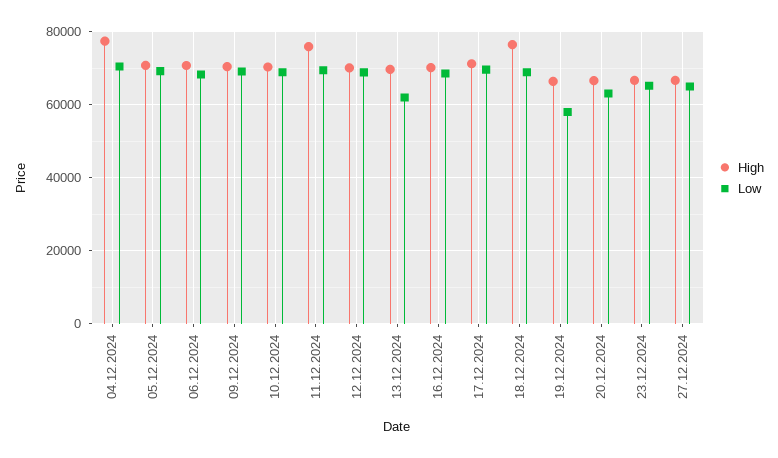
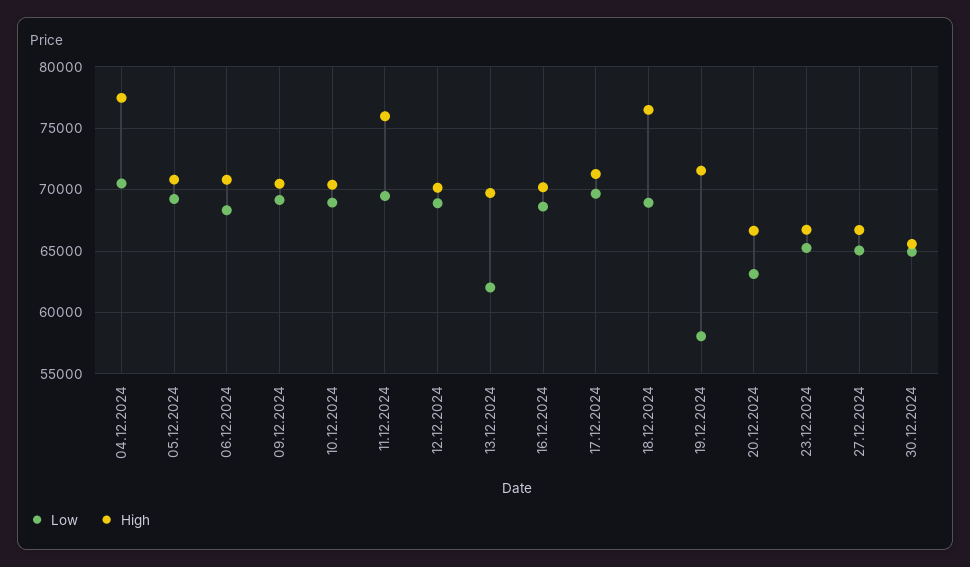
High, 19.12.2024: 66000 -> 71500
Low, 30.12.2024: none -> 65000
High, 30.12.2024: none -> 65500

